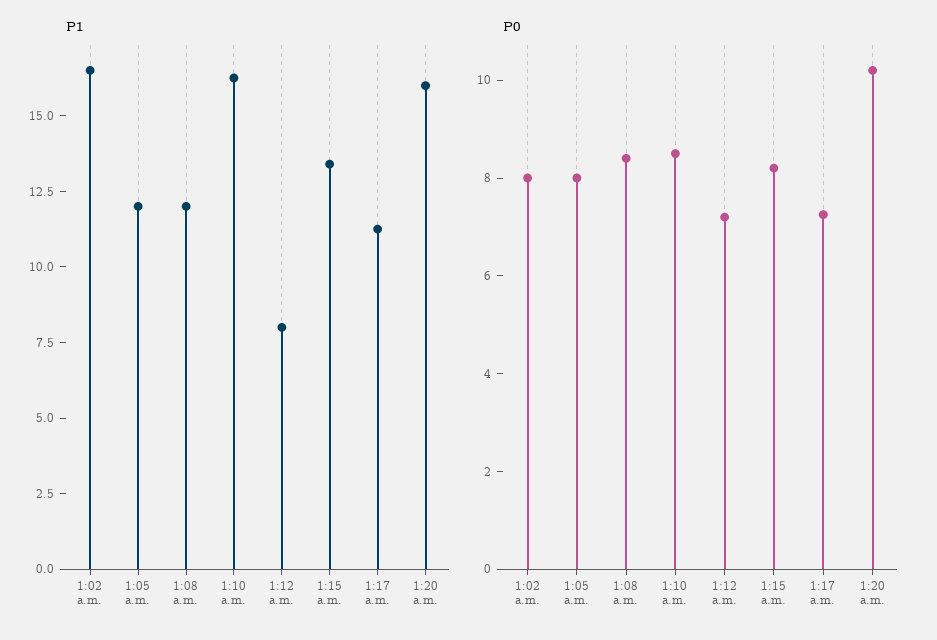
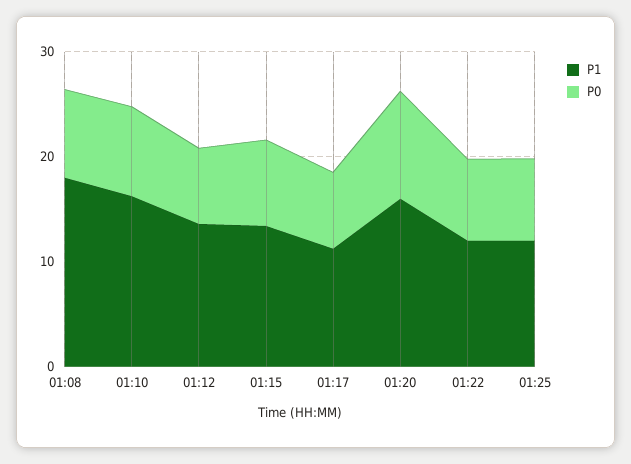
P1, 1:02 a.m.: 16.5 -> none
P1, 1:05 a.m.: 12 -> none
P1, 1:08 a.m.: 12 -> 18
P1, 1:12 a.m.: 8 -> 14
P0, 1:02 a.m.: 8 -> none
P0, 1:05 a.m.: 8 -> none
P1, 01:22: none -> 12
P0, 01:22: none -> 8
P1, 01:25: none -> 12
P0, 01:25: none -> 8

